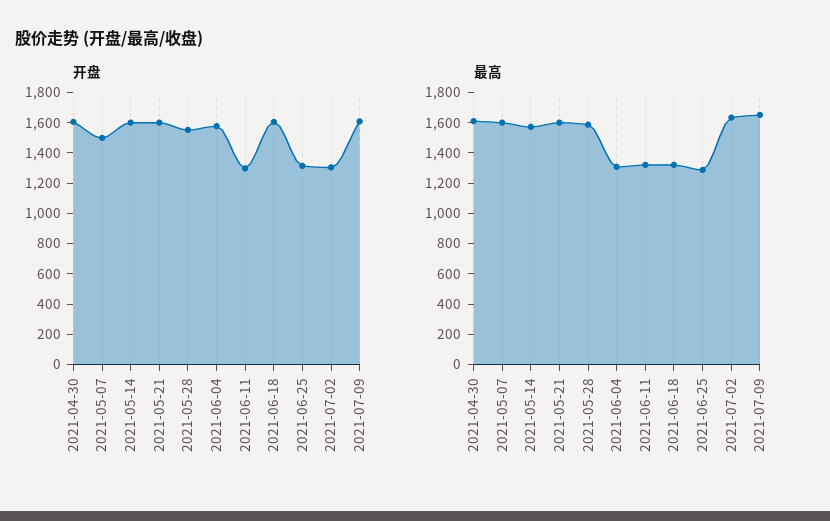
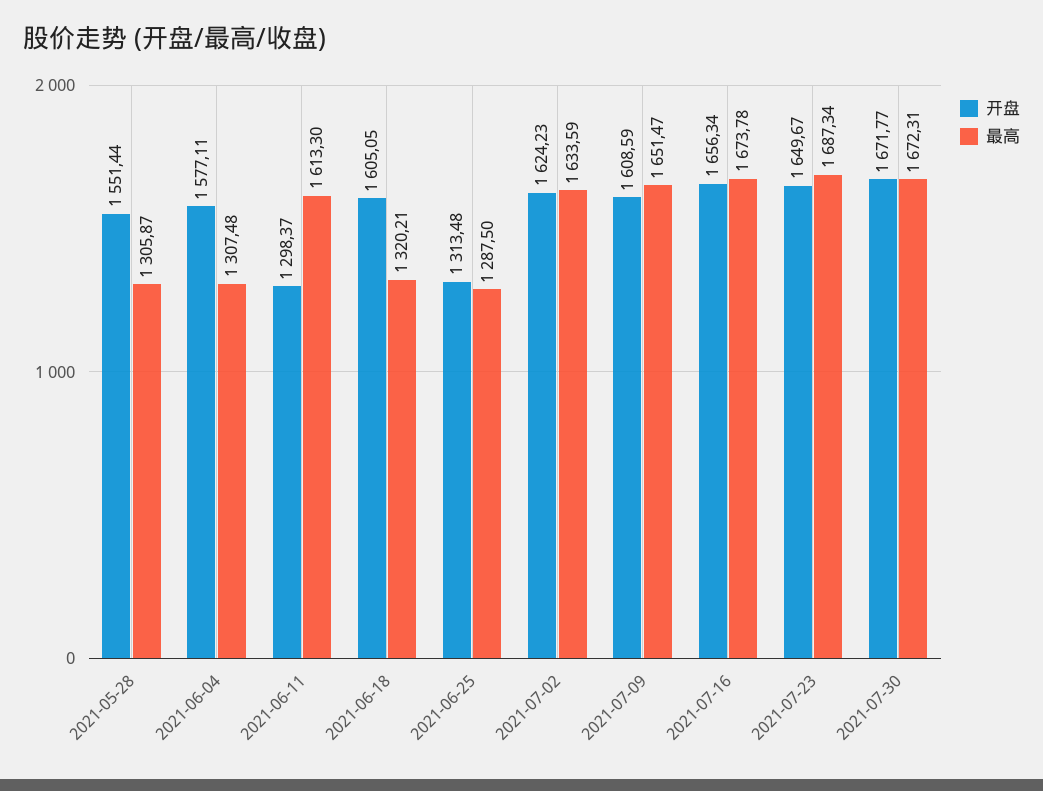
开盘, 2021-04-30: 1600 -> none
开盘, 2021-05-07: 1500 -> none
开盘, 2021-05-14: 1600 -> none
开盘, 2021-05-21: 1600 -> none
开盘, 2021-07-02: 1300 -> 1624.23
最高, 2021-04-30: 1600 -> none
最高, 2021-05-07: 1600 -> none
最高, 2021-05-14: 1600 -> none
最高, 2021-05-21: 1600 -> none
最高, 2021-05-28: 1600 -> 1305.87
最高, 2021-06-11: 1300 -> 1613.3
开盘, 2021-07-16: none -> 1656.34
最高, 2021-07-16: none -> 1673.78
开盘, 2021-07-23: none -> 1649.67
最高, 2021-07-23: none -> 1687.34
开盘, 2021-07-30: none -> 1671.77
最高, 2021-07-30: none -> 1672.31

